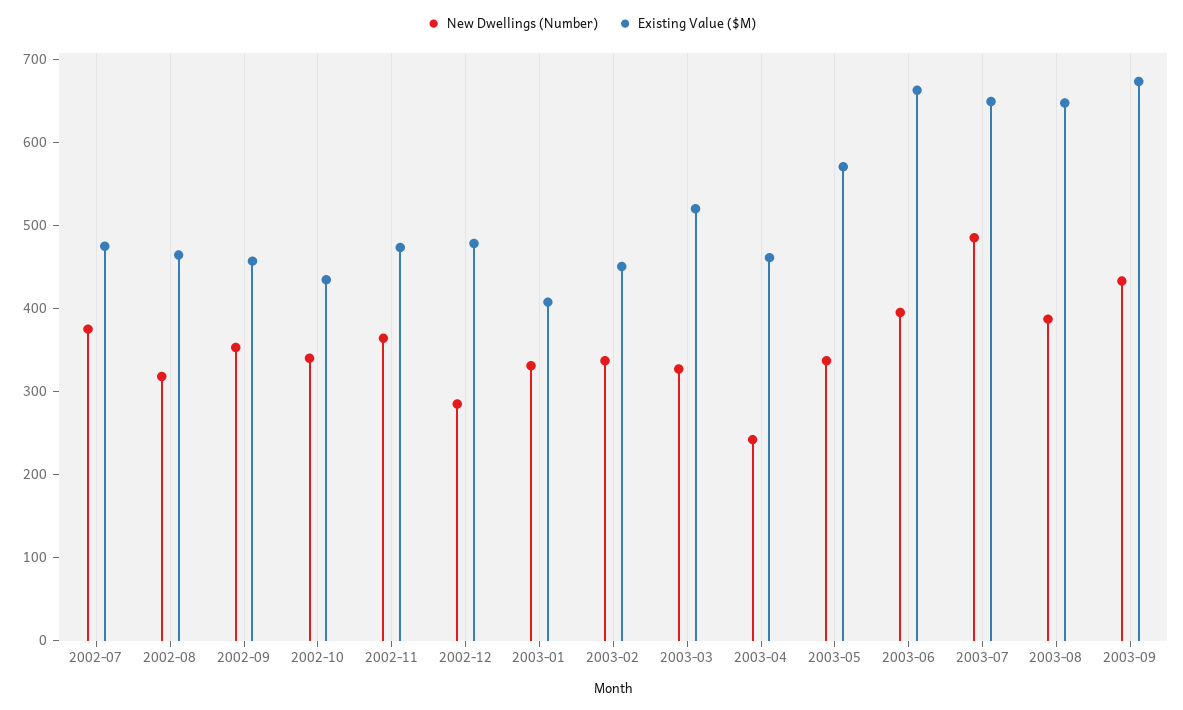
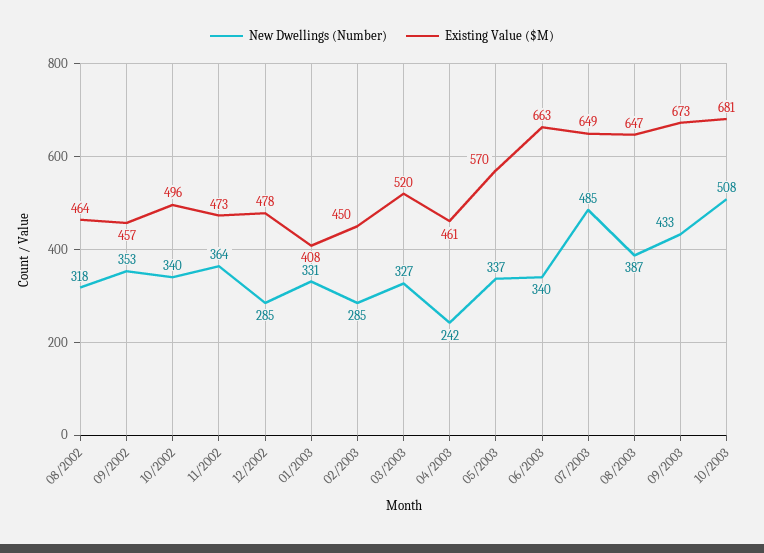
New Dwellings (Number), 2002-07: 380 -> none
Existing Value ($M), 2002-07: 480 -> none
Existing Value ($M), 2002-10: 440 -> 496
New Dwellings (Number), 2003-02: 340 -> 285
New Dwellings (Number), 2003-06: 400 -> 340
New Dwellings (Number), 10/2003: none -> 508
Existing Value ($M), 10/2003: none -> 681

